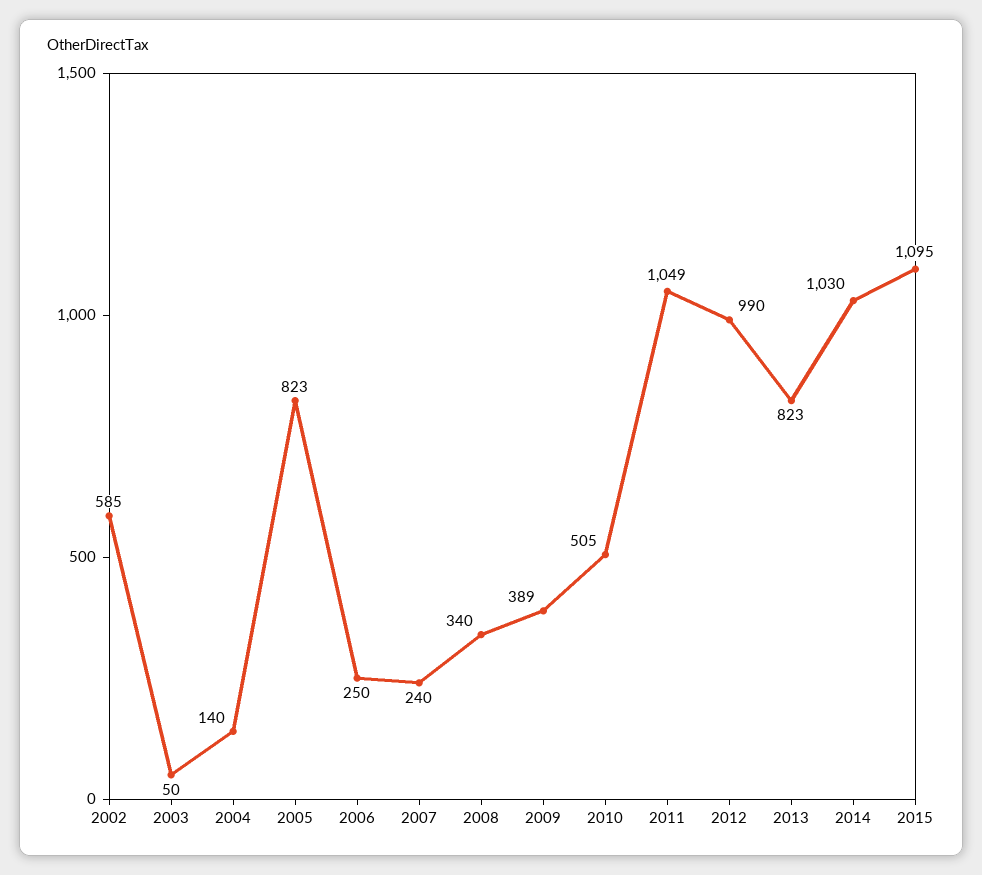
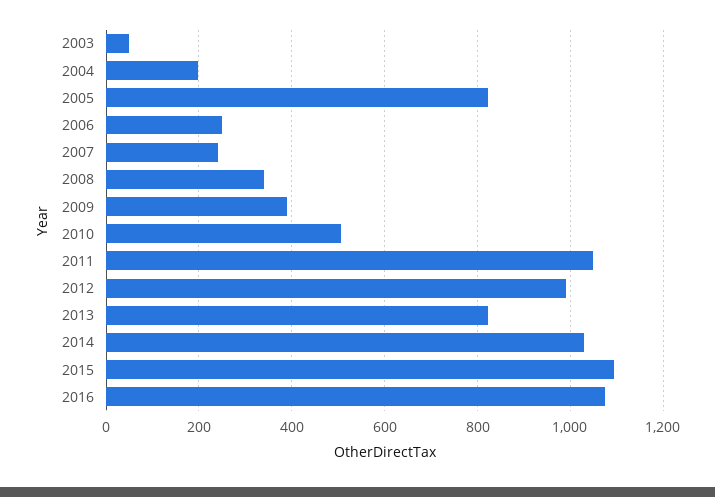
2002: 585 -> none
2004: 140 -> 200
2016: none -> 1080

